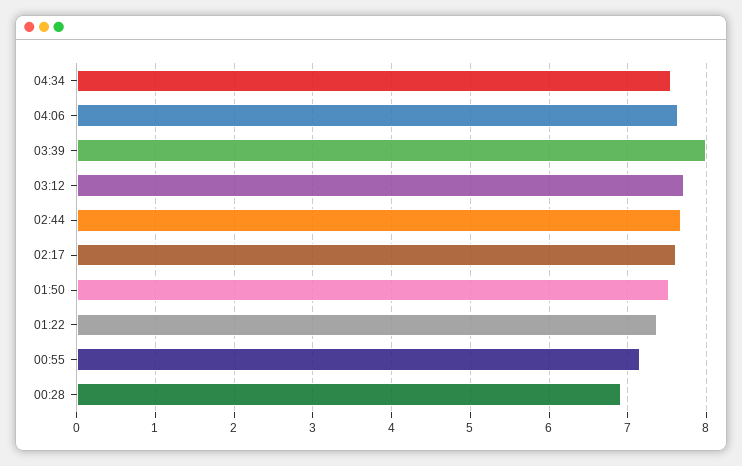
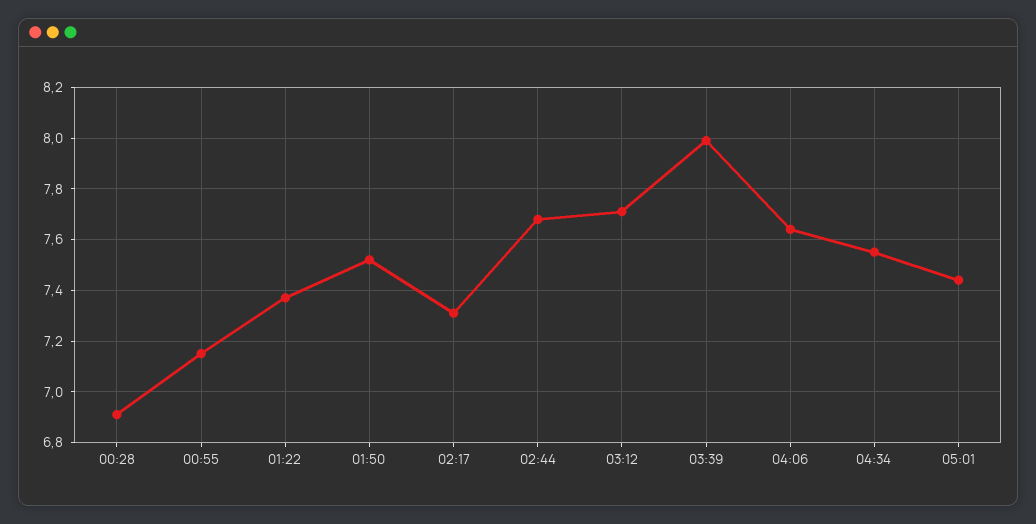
02:17: 7.6 -> 7.3
05:01: none -> 7.45

